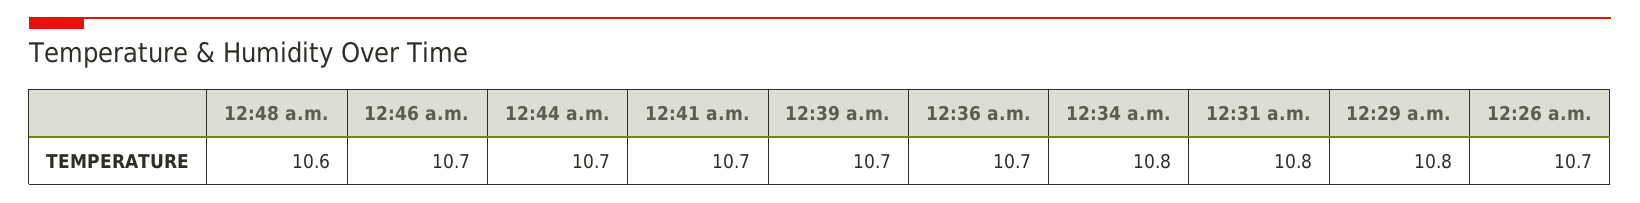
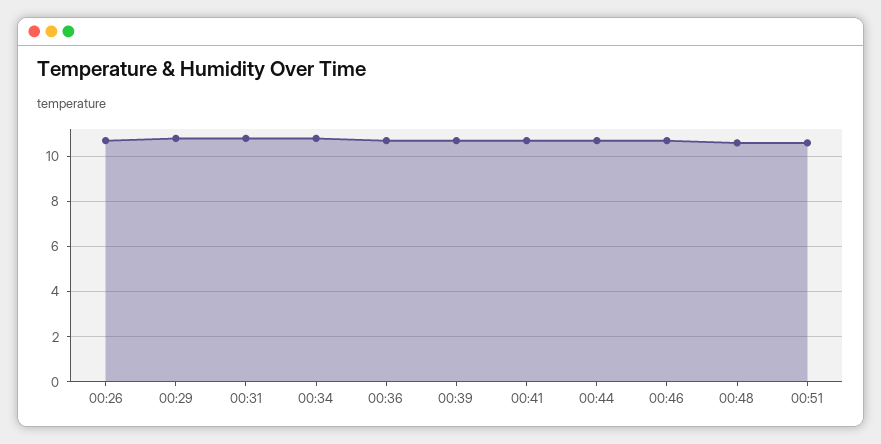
00:51: none -> 10.5

